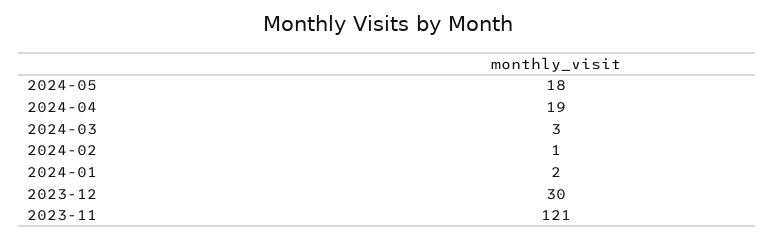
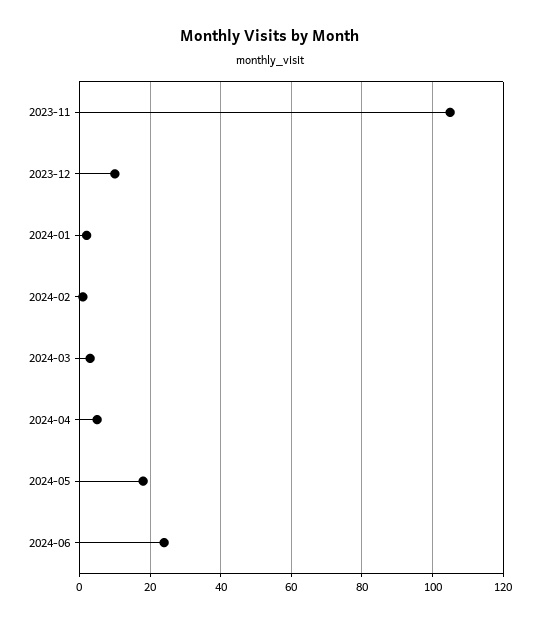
2024-04: 19 -> 5
2023-12: 30 -> 10
2023-11: 121 -> 105
2024-06: none -> 25

